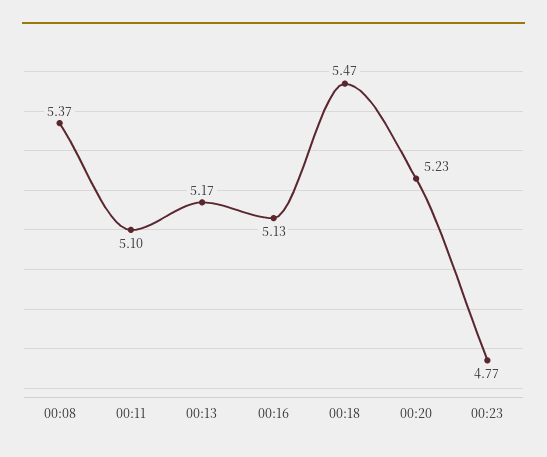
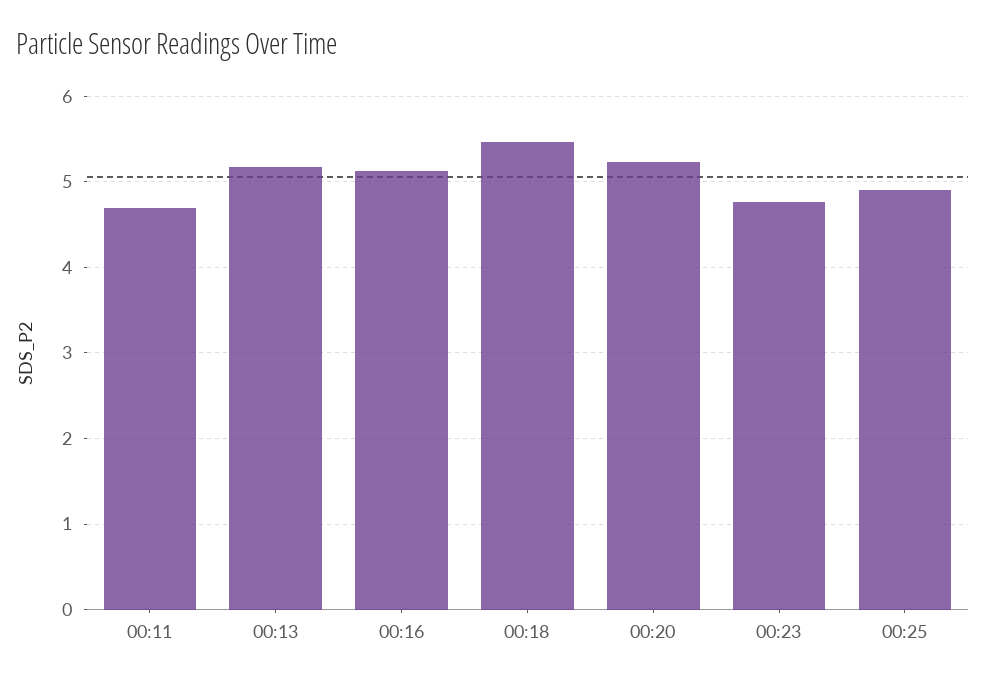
00:08: 5.37 -> none
00:11: 5.1 -> 4.7
00:25: none -> 4.9

